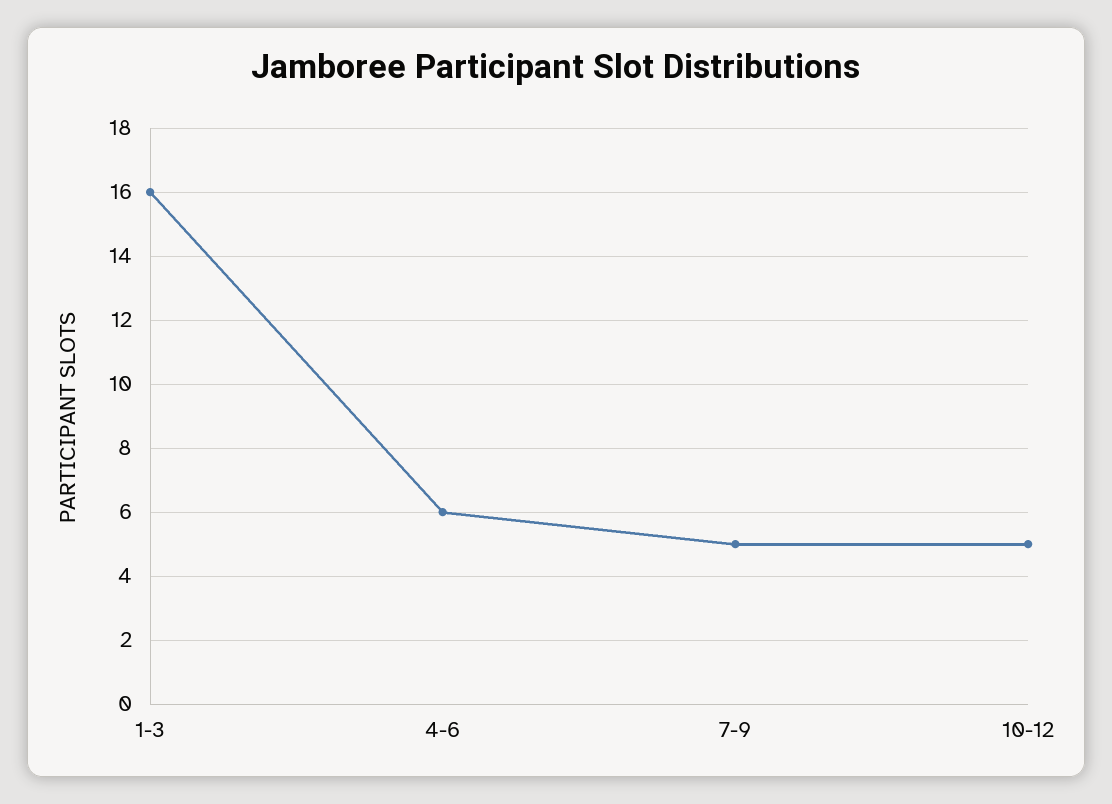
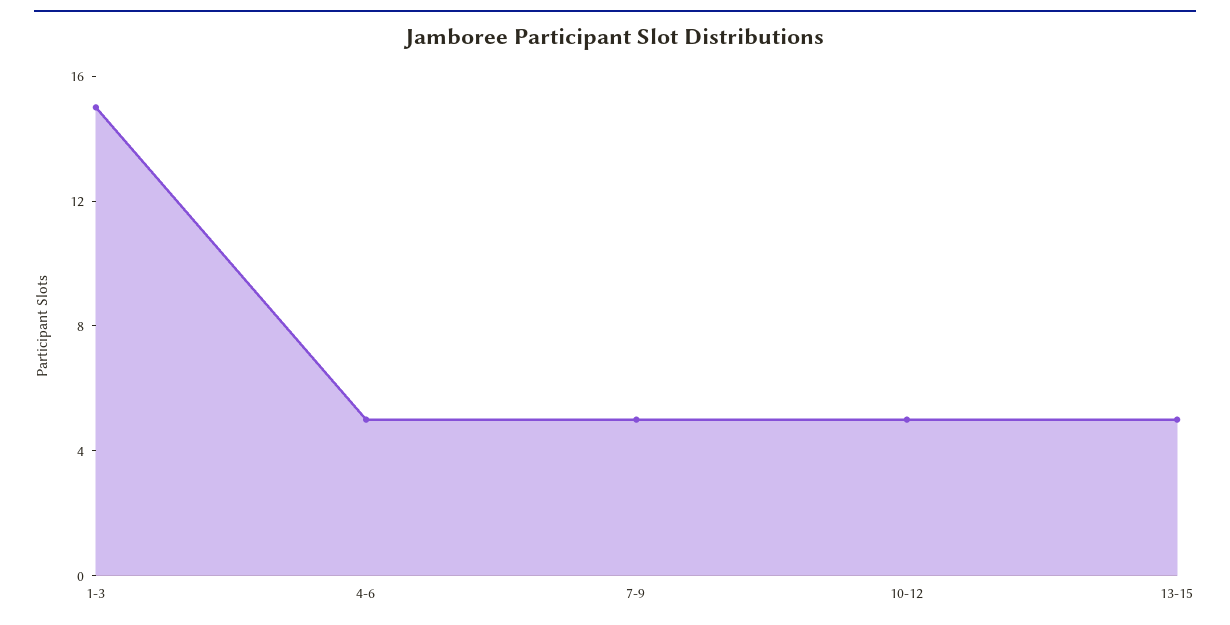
1-3: 16 -> 15
4-6: 6 -> 5
13-15: none -> 5

